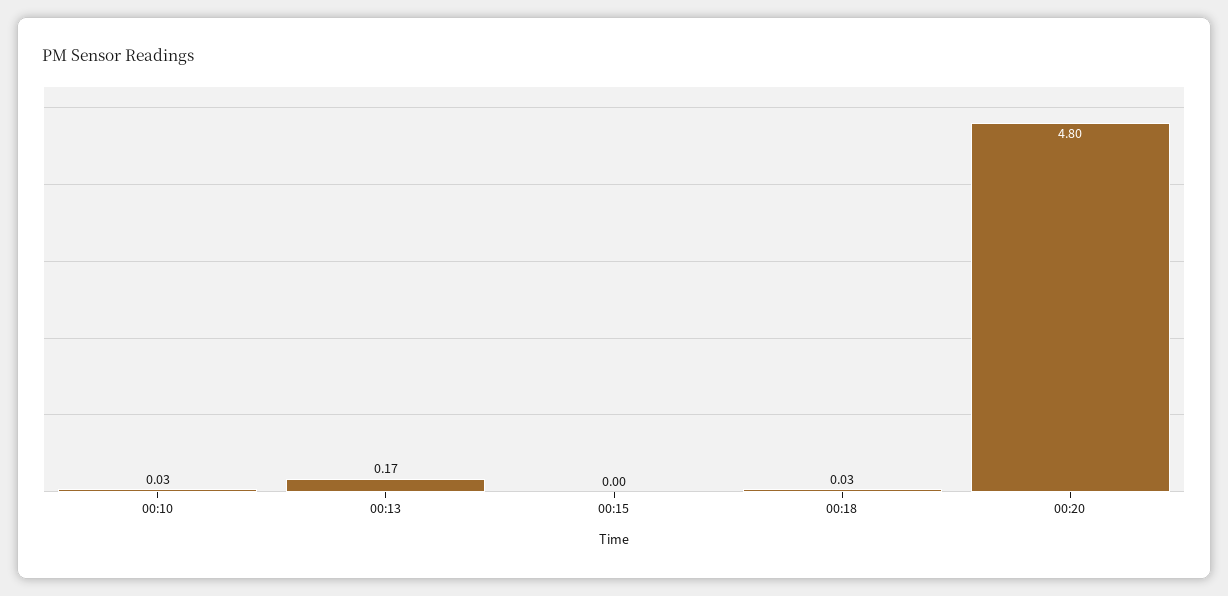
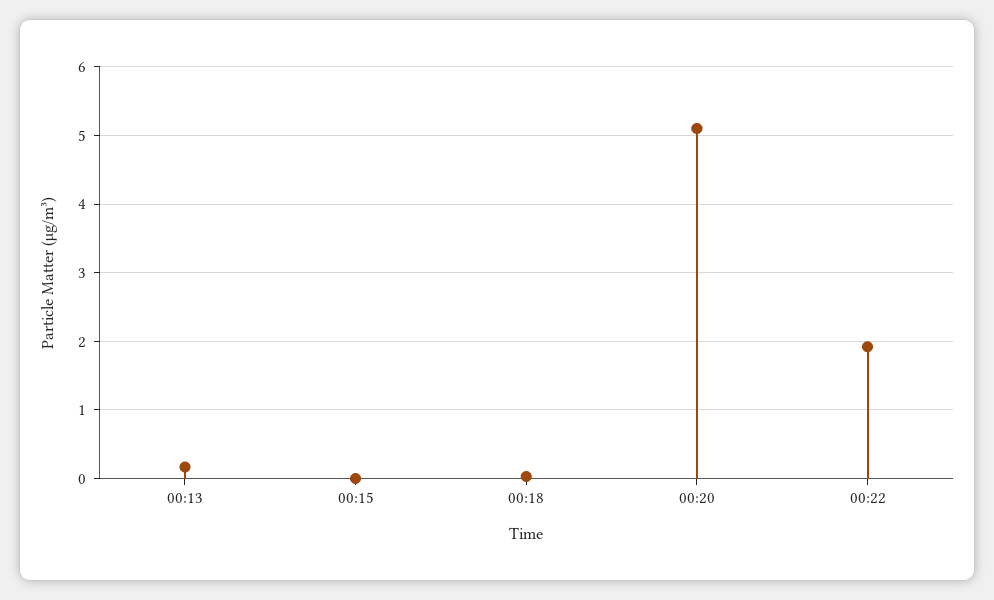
00:10: 0.03 -> none
00:20: 4.8 -> 5.1
00:22: none -> 1.9

